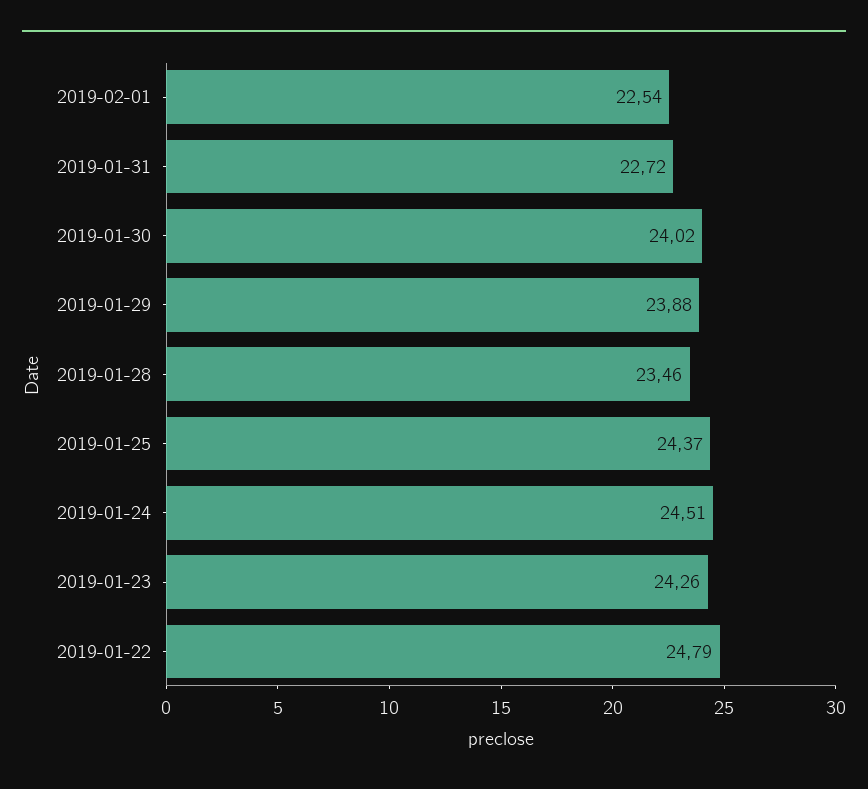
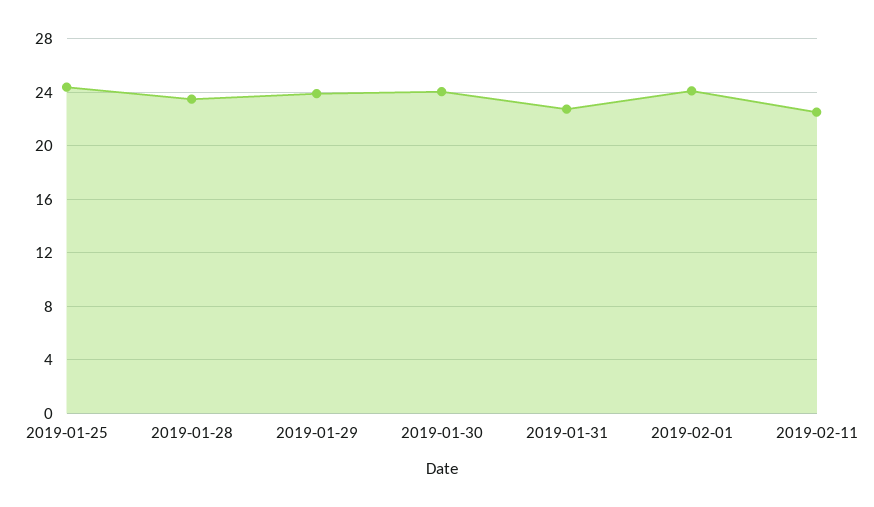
2019-02-01: 22.54 -> 24
2019-01-24: 24.51 -> none
2019-01-23: 24.26 -> none
2019-01-22: 24.79 -> none
2019-02-11: none -> 22.5

